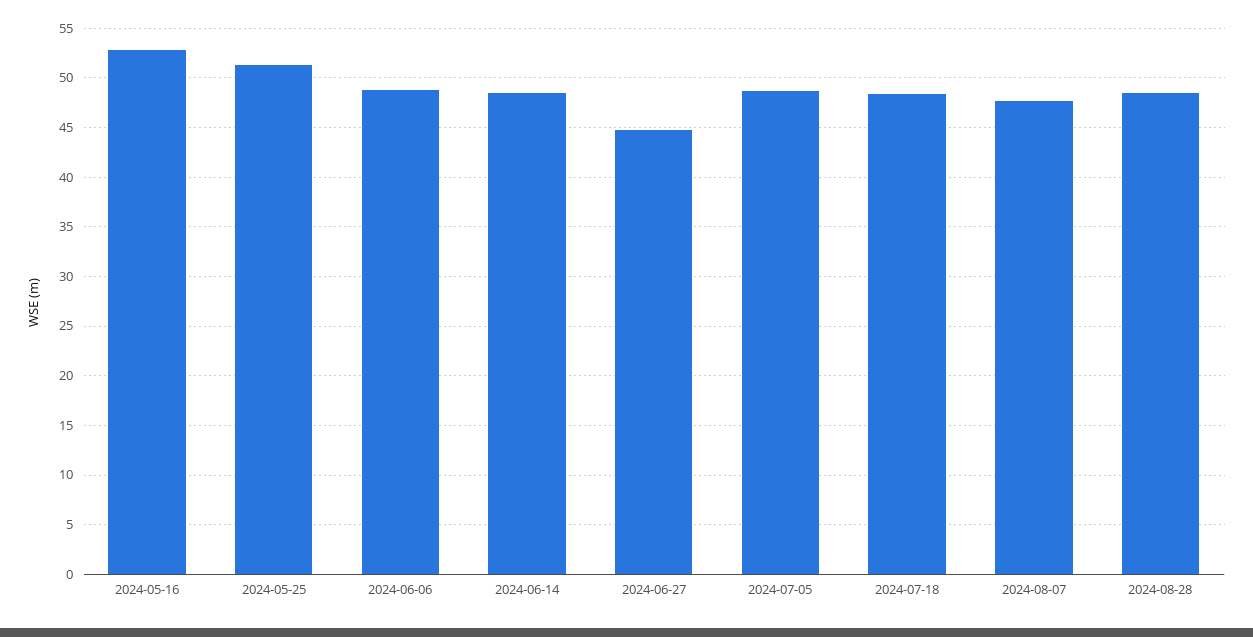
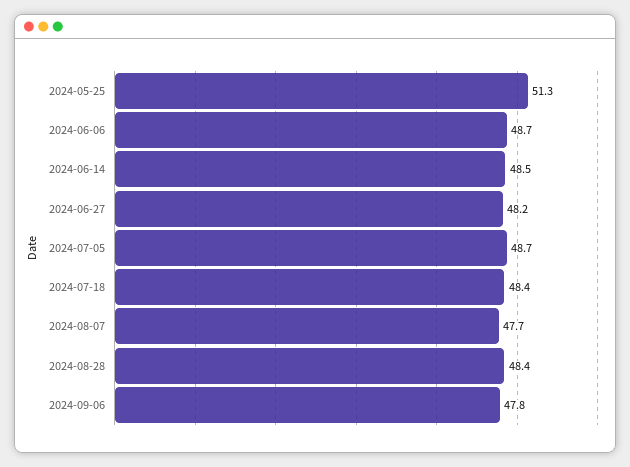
2024-05-16: 53 -> none
2024-06-27: 45 -> 48.2
2024-09-06: none -> 47.8

